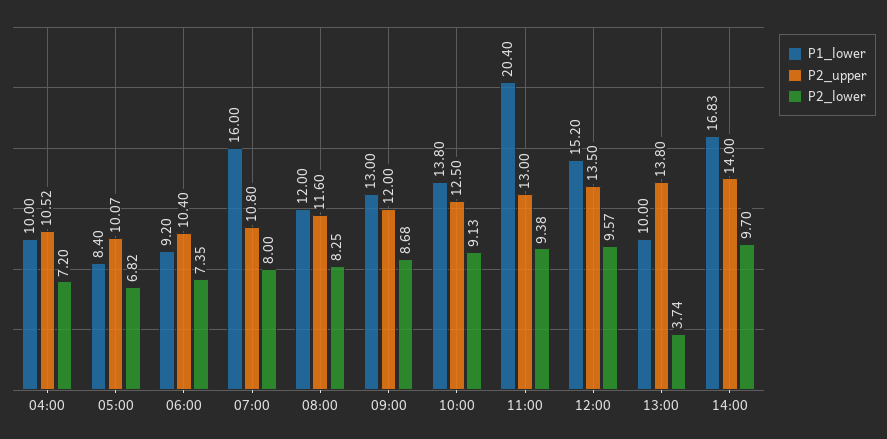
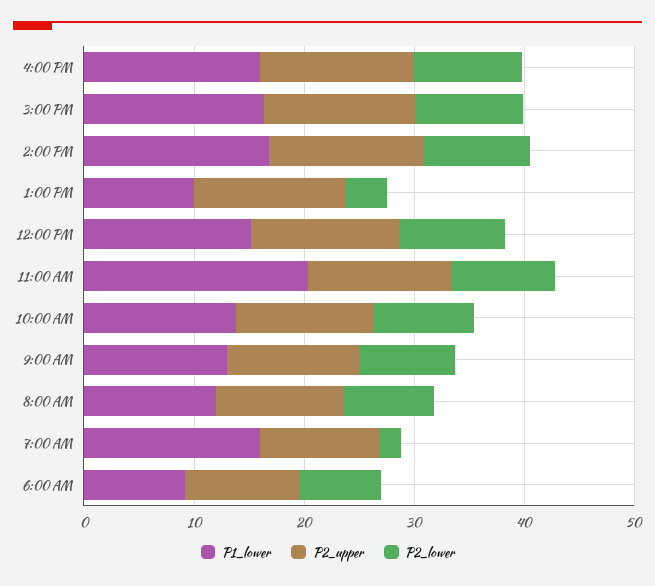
P1_lower, 04:00: 10 -> none
P2_upper, 04:00: 10.52 -> none
P2_lower, 04:00: 7.2 -> none
P1_lower, 05:00: 8.4 -> none
P2_upper, 05:00: 10.07 -> none
P2_lower, 05:00: 6.82 -> none
P2_lower, 07:00: 8 -> 2
P1_lower, 4:00 PM: none -> 16
P2_upper, 4:00 PM: none -> 14
P2_lower, 4:00 PM: none -> 10
P1_lower, 3:00 PM: none -> 16
P2_upper, 3:00 PM: none -> 14
P2_lower, 3:00 PM: none -> 10

